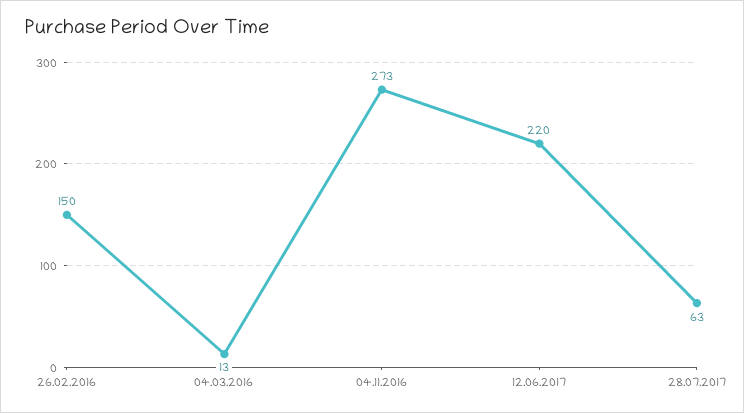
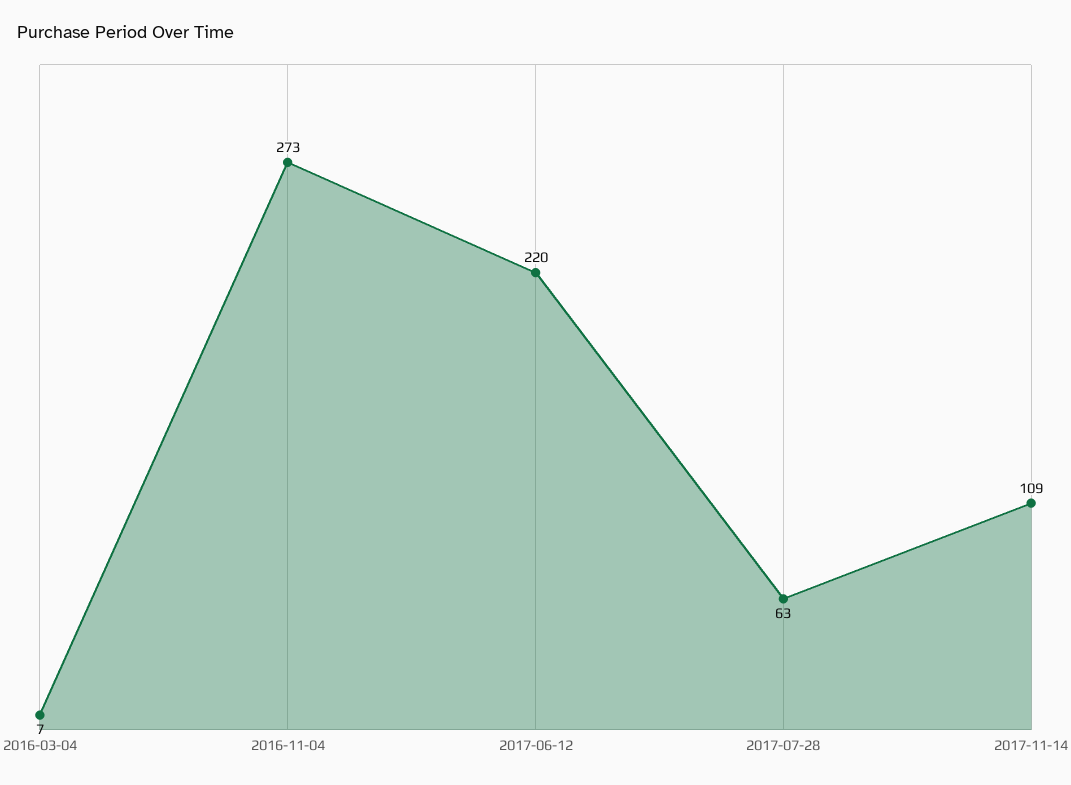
26.02.2016: 150 -> none
04.03.2016: 13 -> 7
2017-11-14: none -> 109

